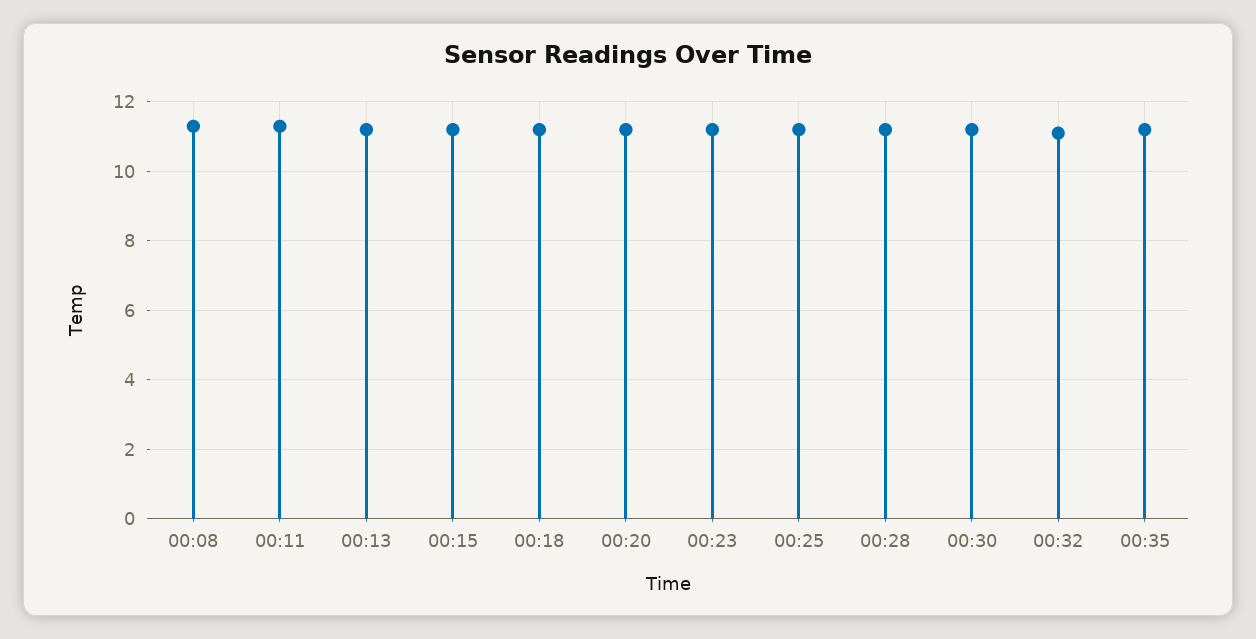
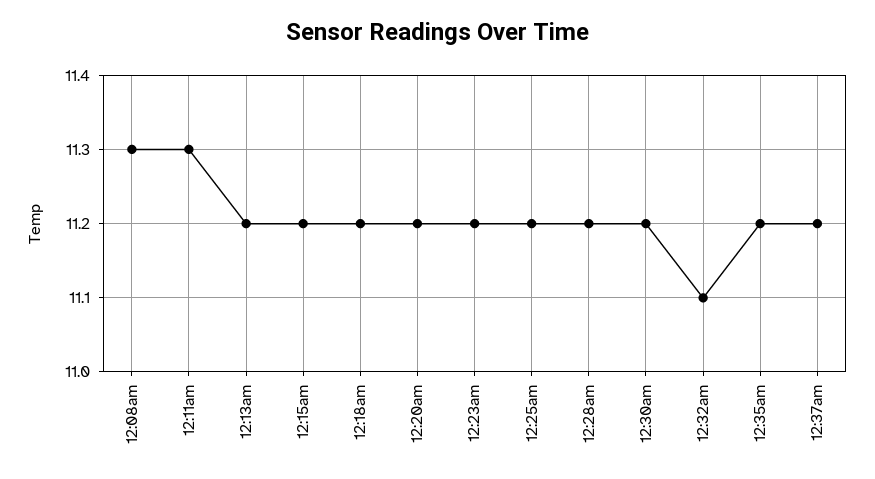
12:37am: none -> 11.2

